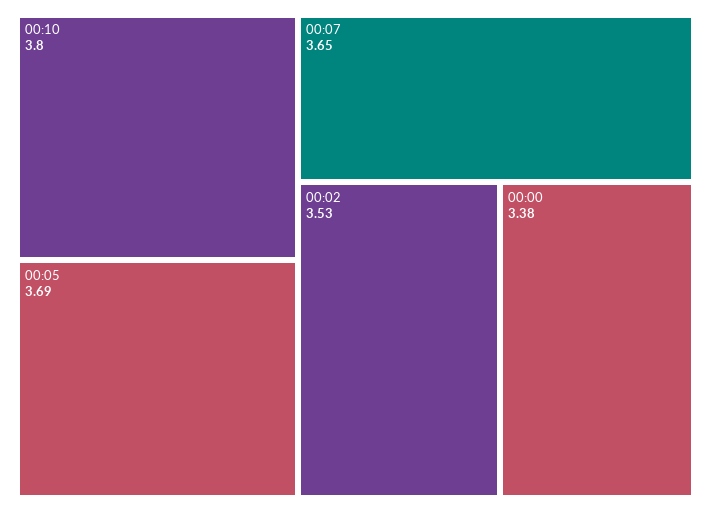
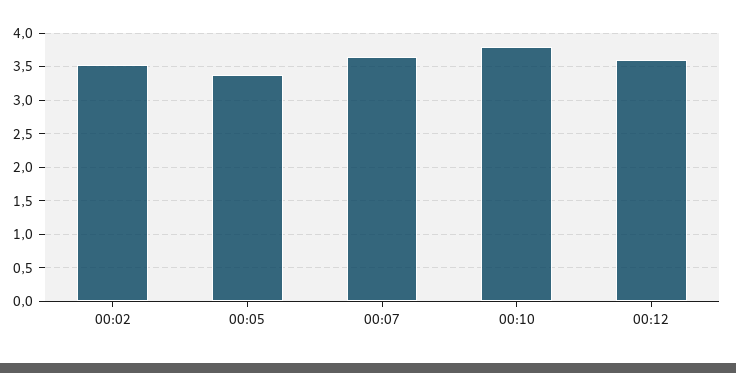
00:05: 3.69 -> 3.4
00:00: 3.38 -> none
00:12: none -> 3.6

